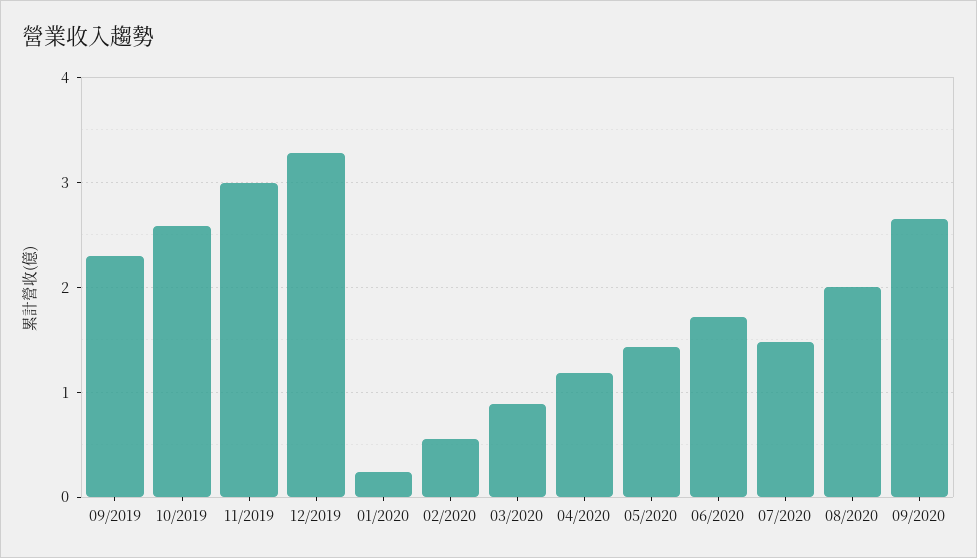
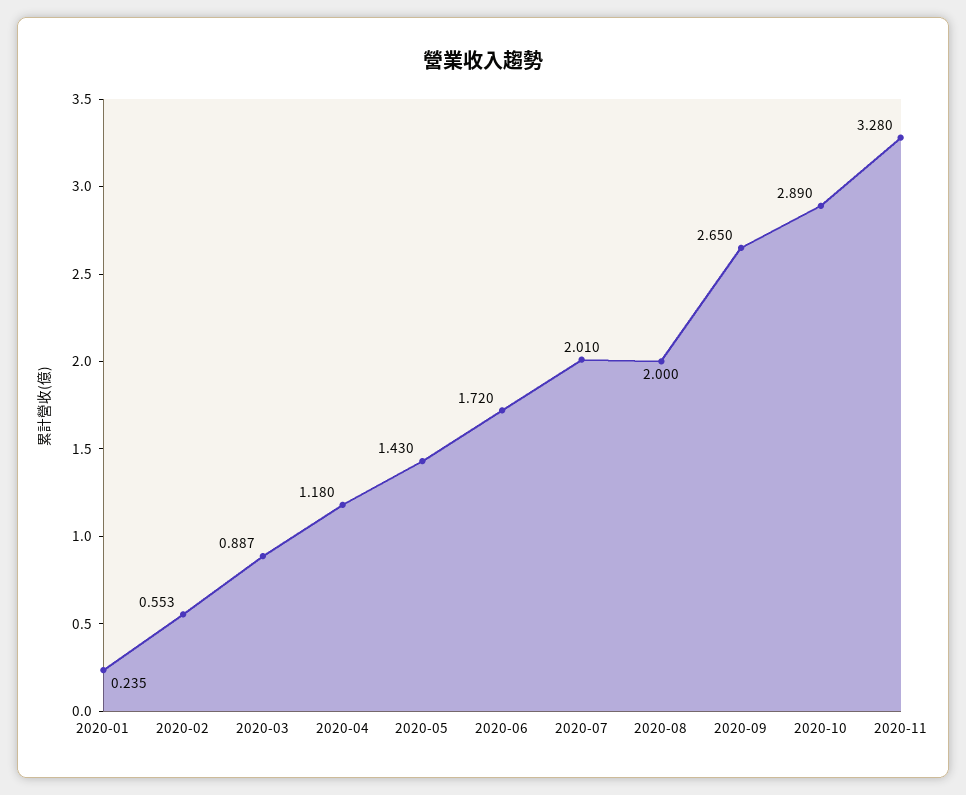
09/2019: 2.3 -> none
10/2019: 2.6 -> none
11/2019: 3 -> none
12/2019: 3.3 -> none
07/2020: 1.5 -> 2.01
2020-10: none -> 2.89
2020-11: none -> 3.28

